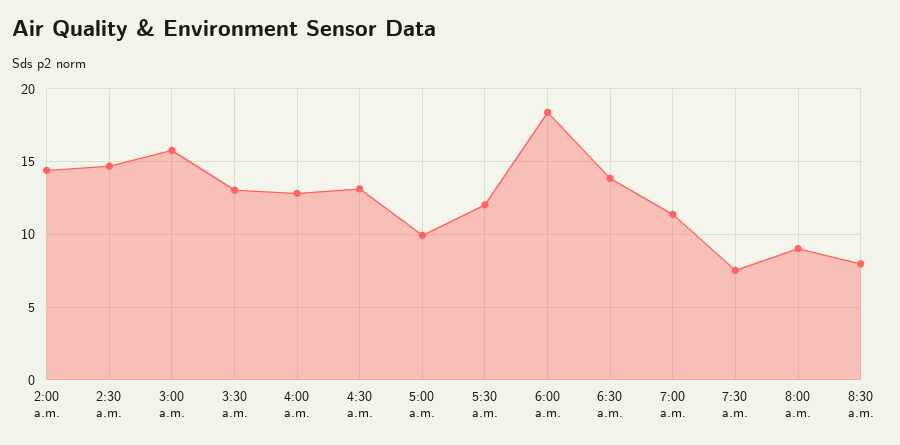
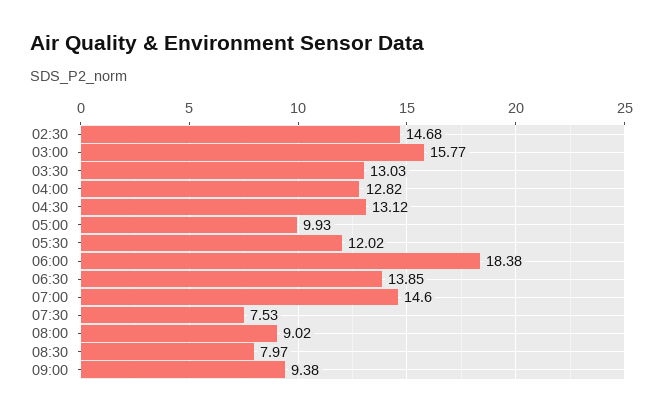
2:00 a.m.: 14.5 -> none
7:00 a.m.: 11.5 -> 14.6
09:00: none -> 9.38

